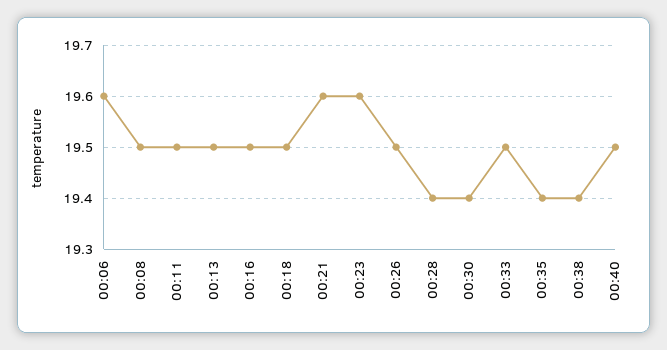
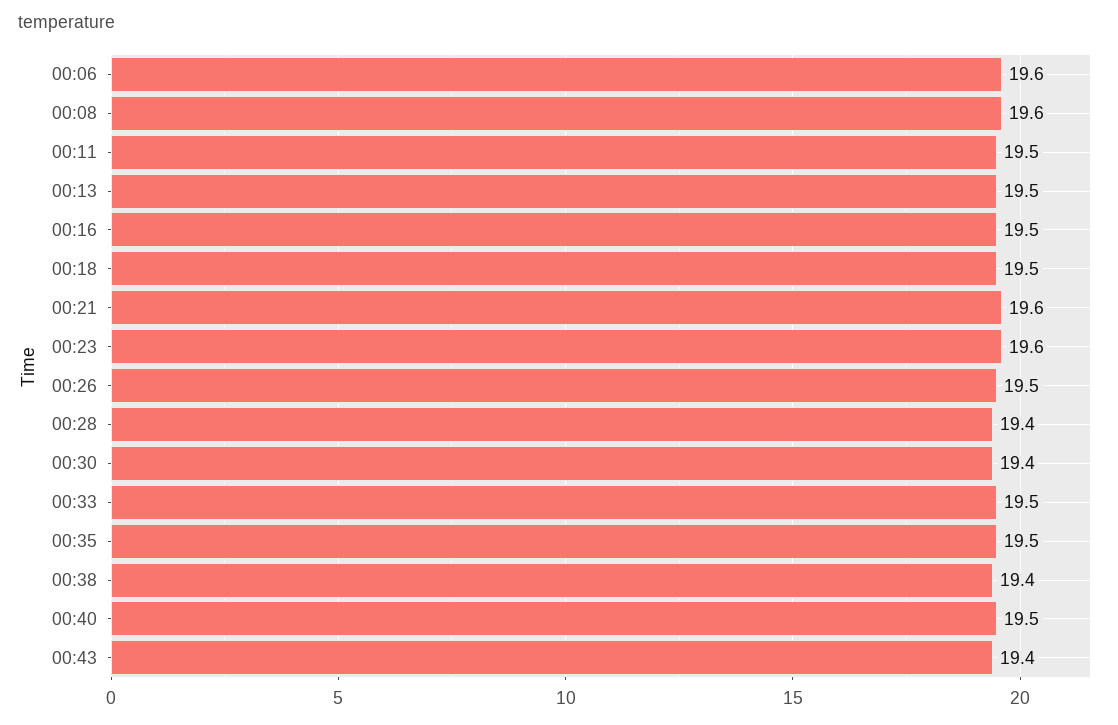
00:08: 19.5 -> 19.6
00:35: 19.4 -> 19.5
00:43: none -> 19.4

